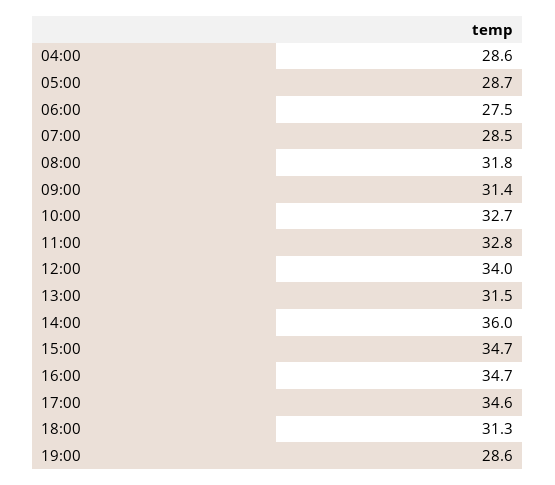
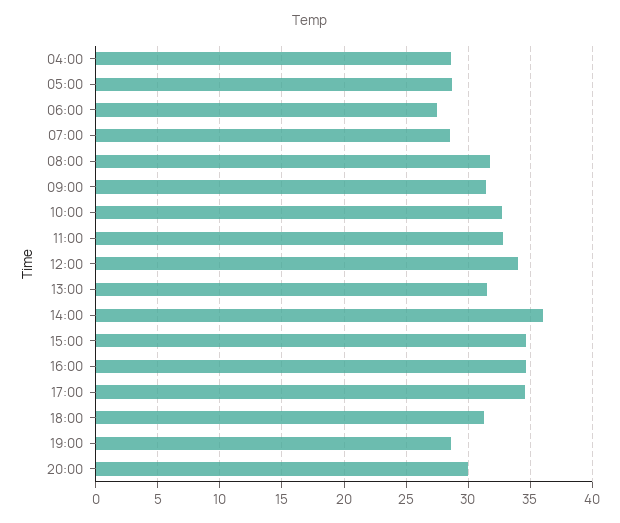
20:00: none -> 30

